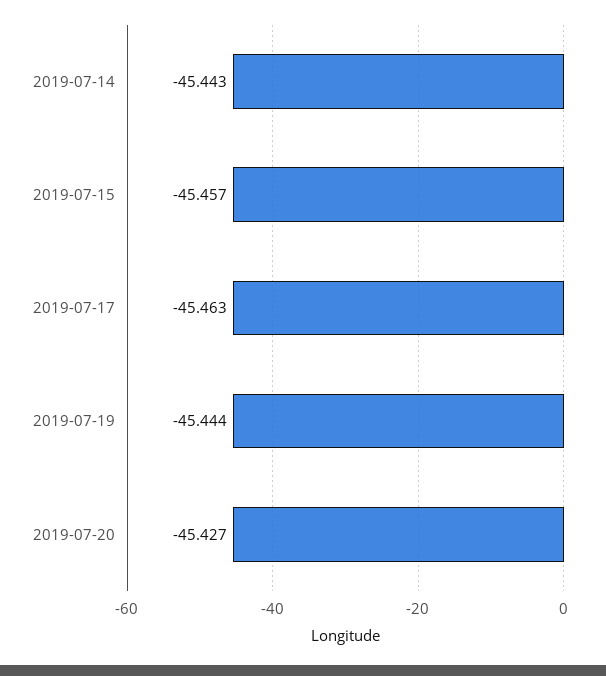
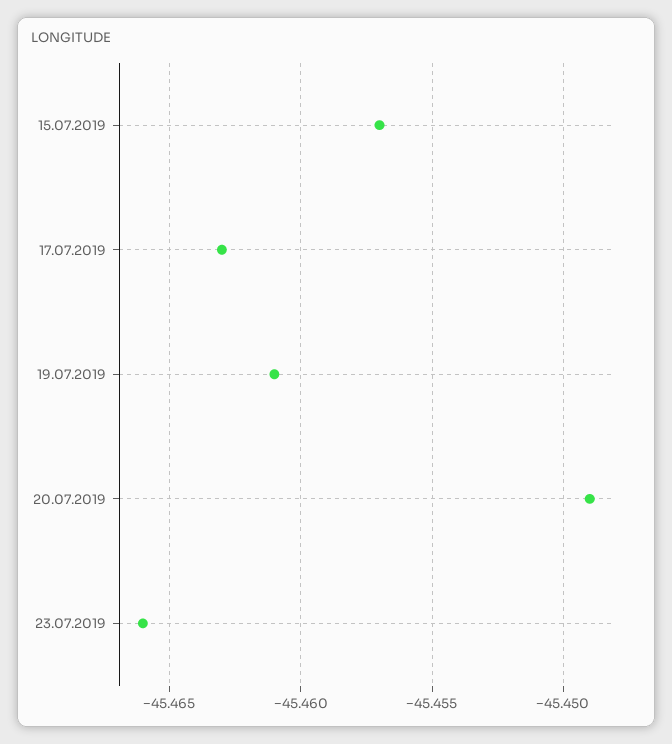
2019-07-14: -45.443 -> none
2019-07-19: -45.444 -> -45.461
2019-07-20: -45.427 -> -45.449
23.07.2019: none -> -45.466

